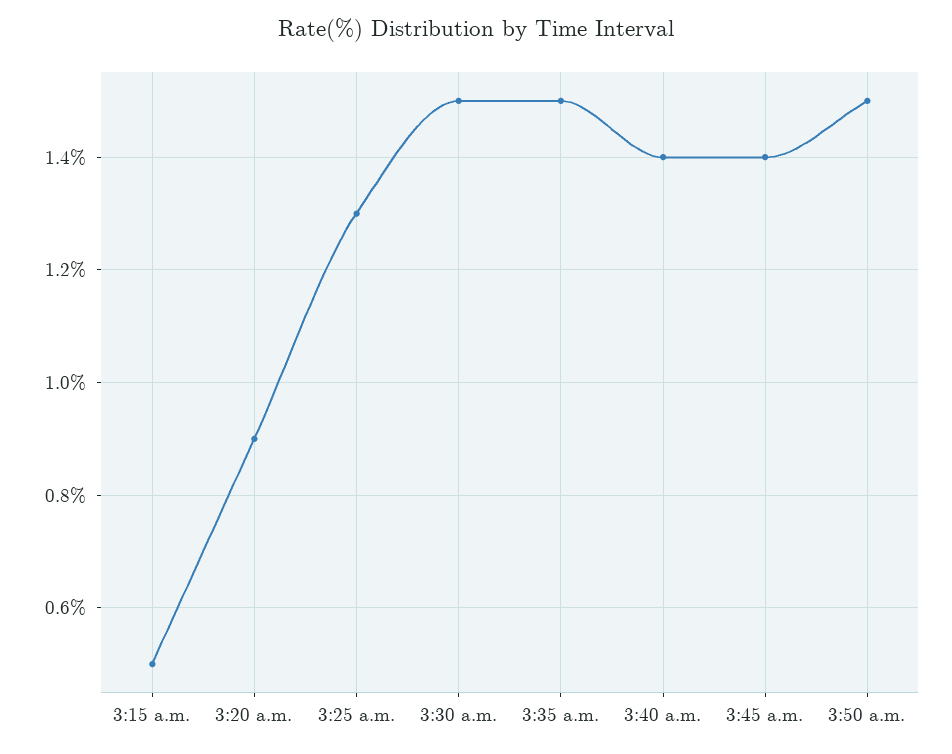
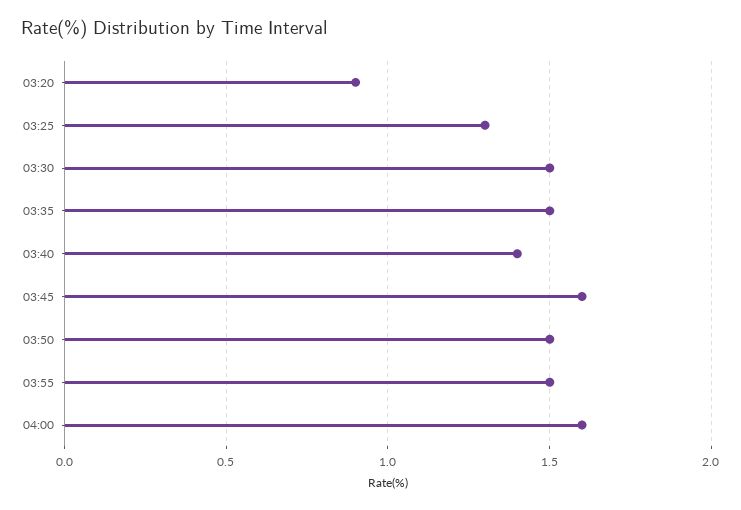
3:15 a.m.: 0.5 -> none
3:45 a.m.: 1.4 -> 1.6
03:55: none -> 1.5
04:00: none -> 1.6

